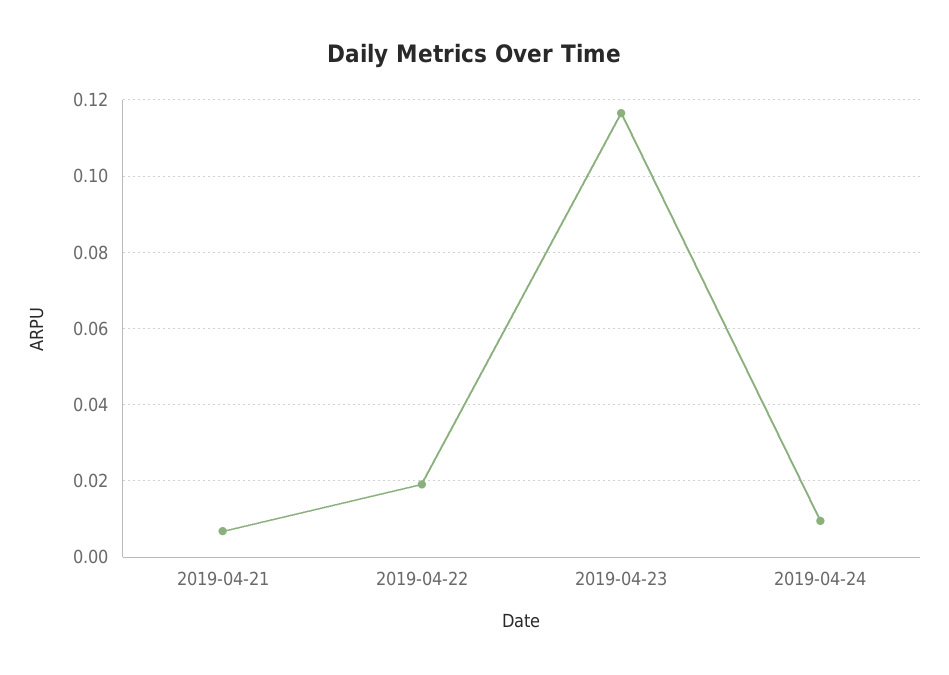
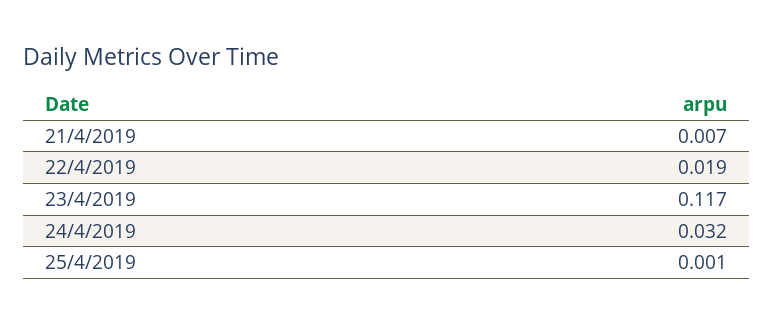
2019-04-24: 0.01 -> 0.032
25/4/2019: none -> 0.001

